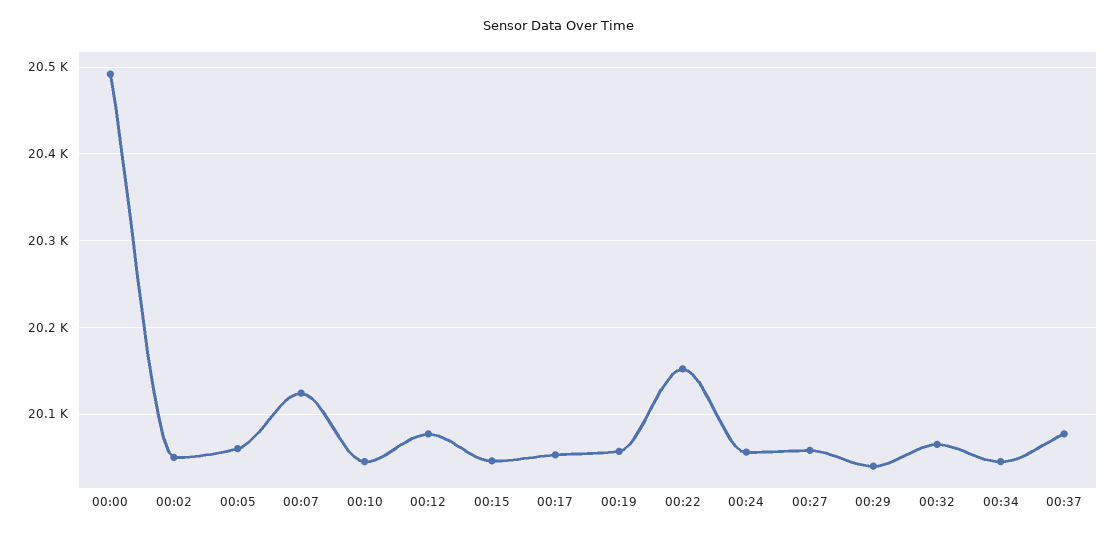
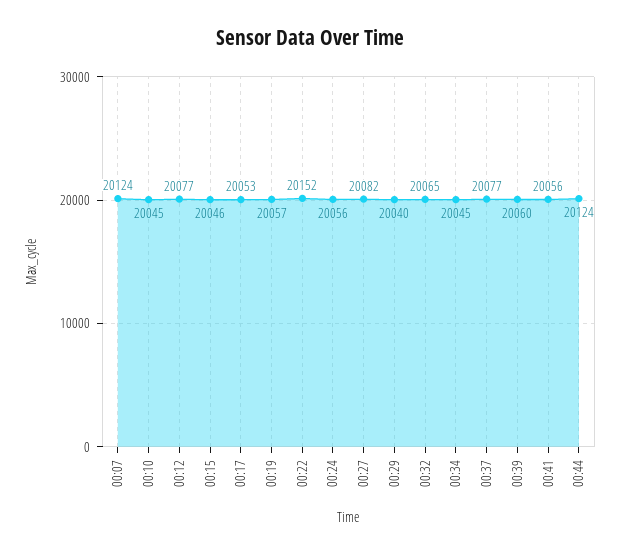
00:00: 20490 -> none
00:02: 20050 -> none
00:05: 20060 -> none
00:27: 20060 -> 20082
00:39: none -> 20060
00:41: none -> 20056
00:44: none -> 20124

